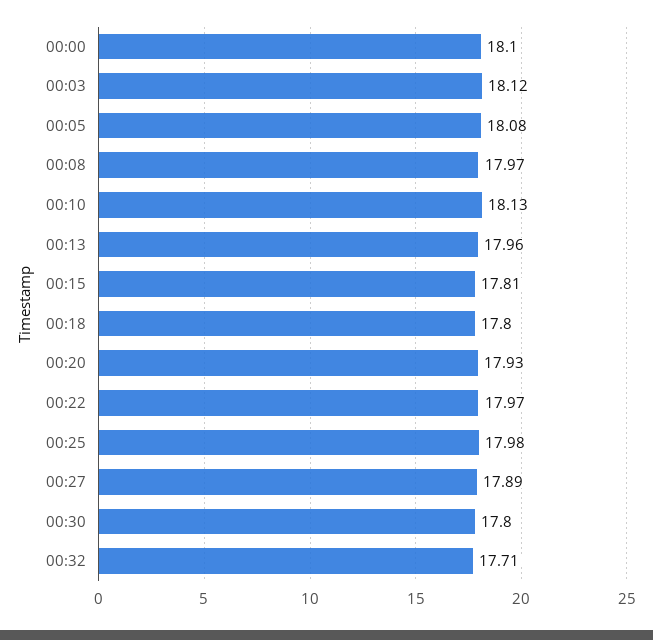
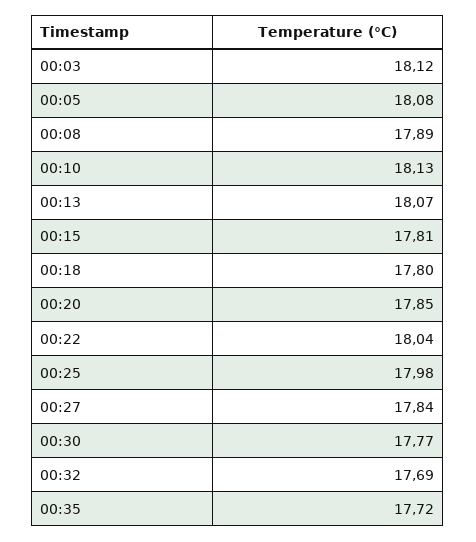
00:00: 18.1 -> none
00:08: 17.97 -> 17.89
00:13: 17.96 -> 18.07
00:20: 17.93 -> 17.85
00:22: 17.97 -> 18.04
00:27: 17.89 -> 17.84
00:30: 17.8 -> 17.77
00:32: 17.71 -> 17.69
00:35: none -> 17.72

